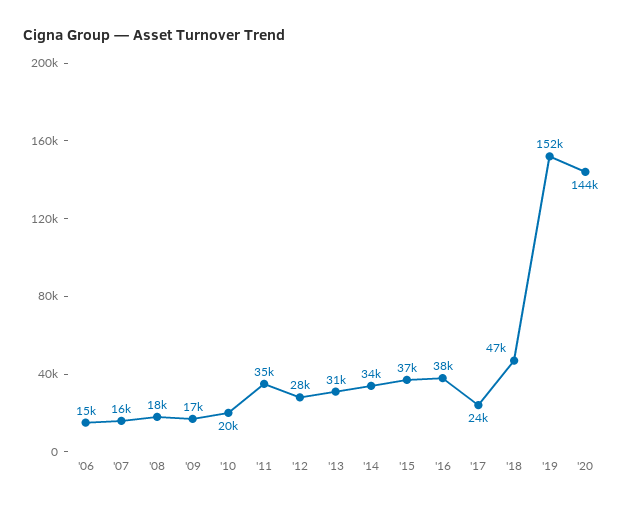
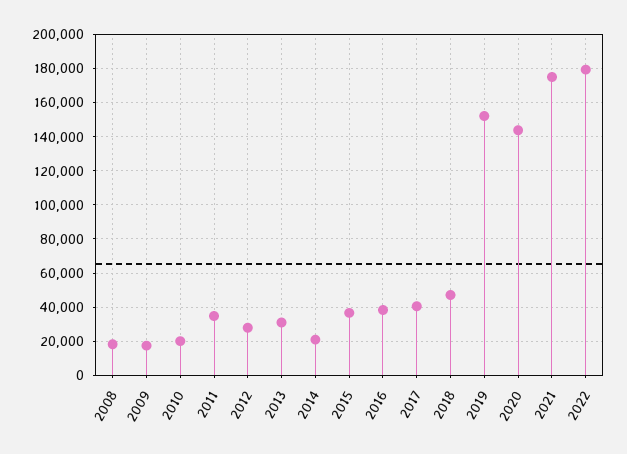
'06: 15000 -> none
'07: 16000 -> none
'14: 34000 -> 20000
'17: 24000 -> 40000
2021: none -> 175000
2022: none -> 180000

